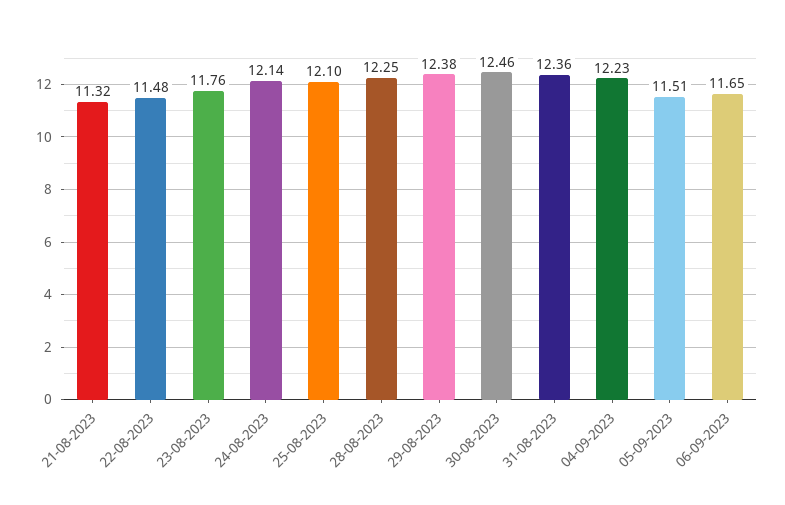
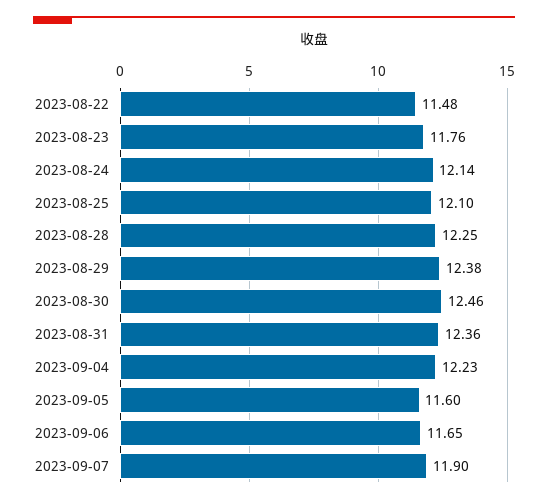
21-08-2023: 11.32 -> none
05-09-2023: 11.51 -> 11.6
2023-09-07: none -> 11.9

